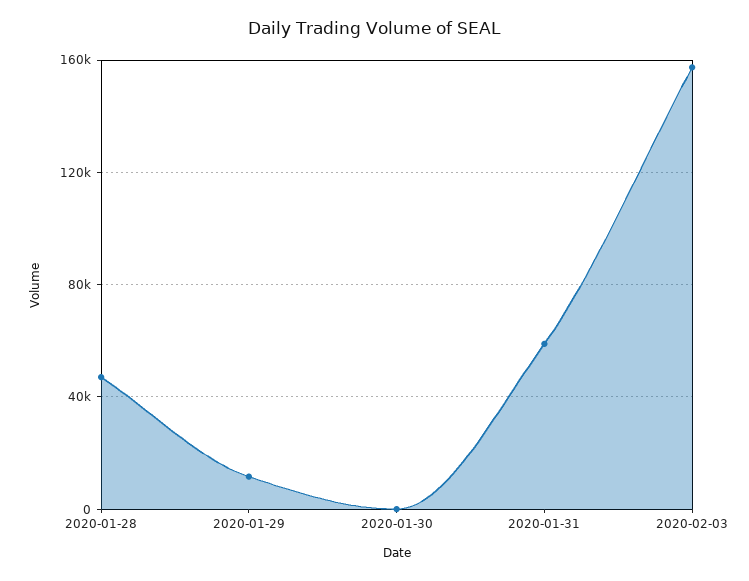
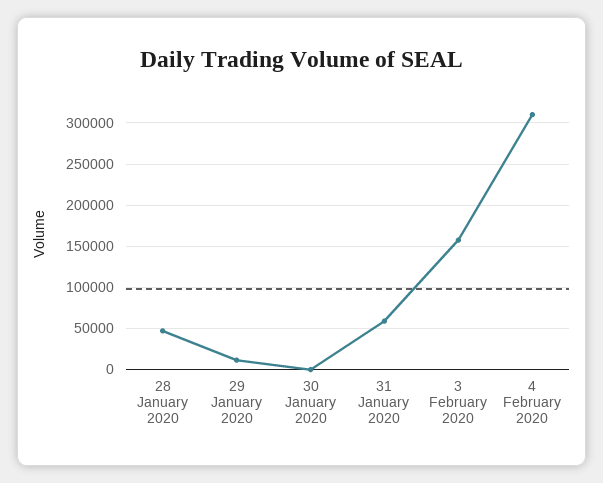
4 February 2020: none -> 310000

